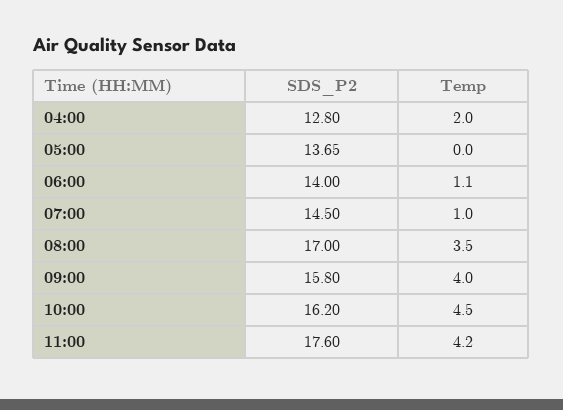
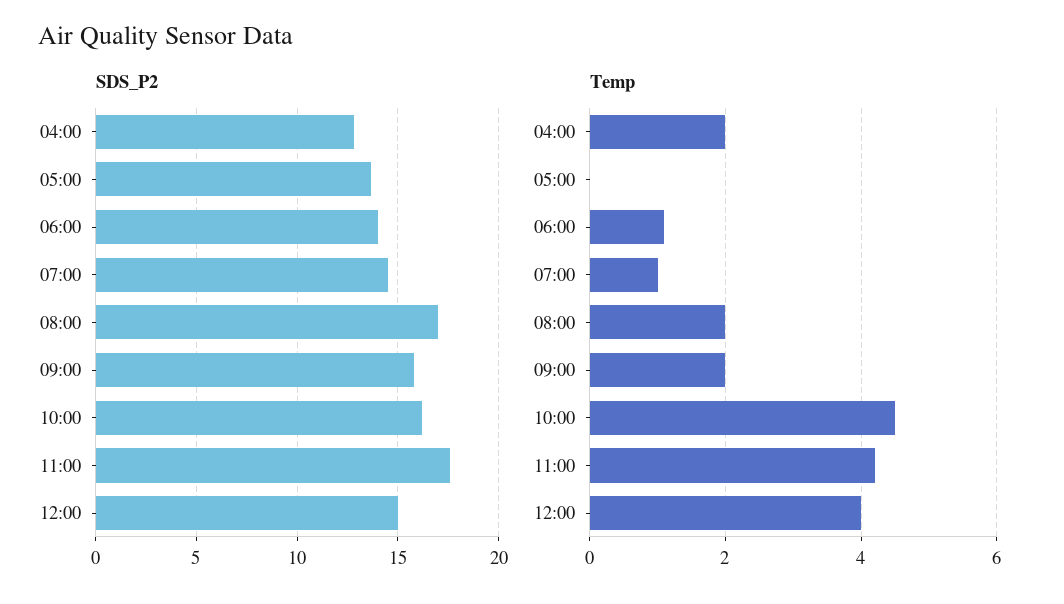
Temp, 08:00: 3.5 -> 2
Temp, 09:00: 4 -> 2
SDS_P2, 12:00: none -> 15
Temp, 12:00: none -> 4

